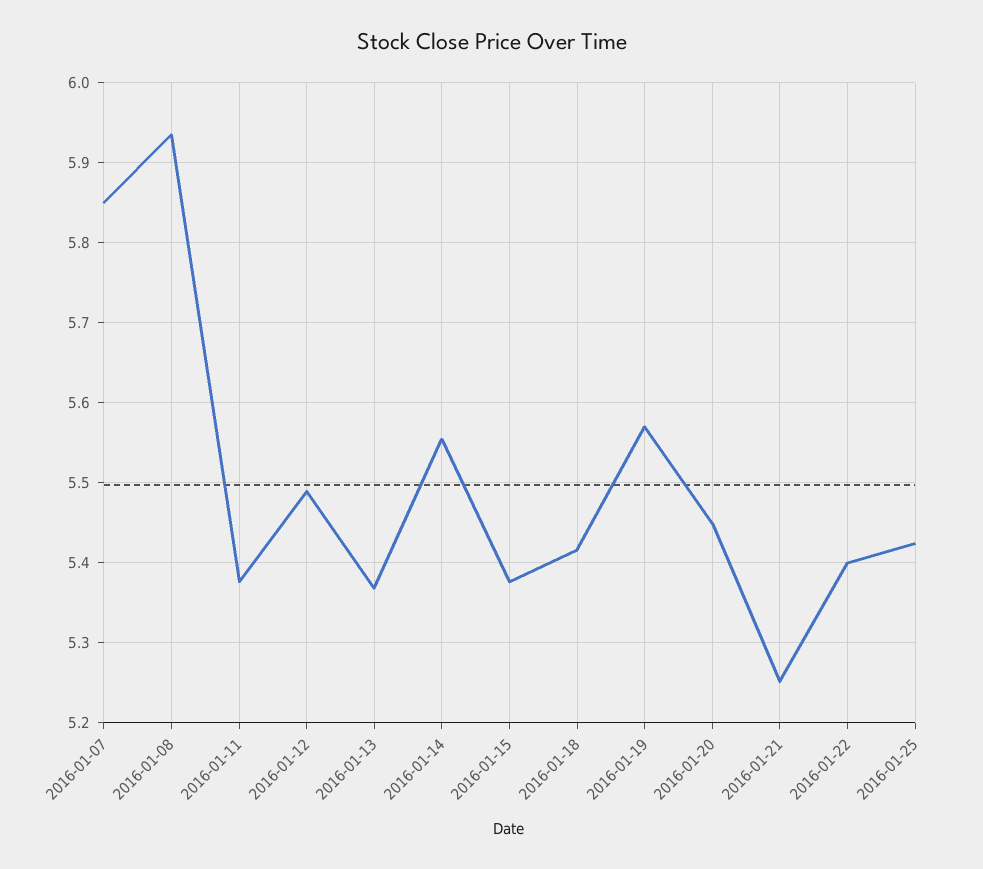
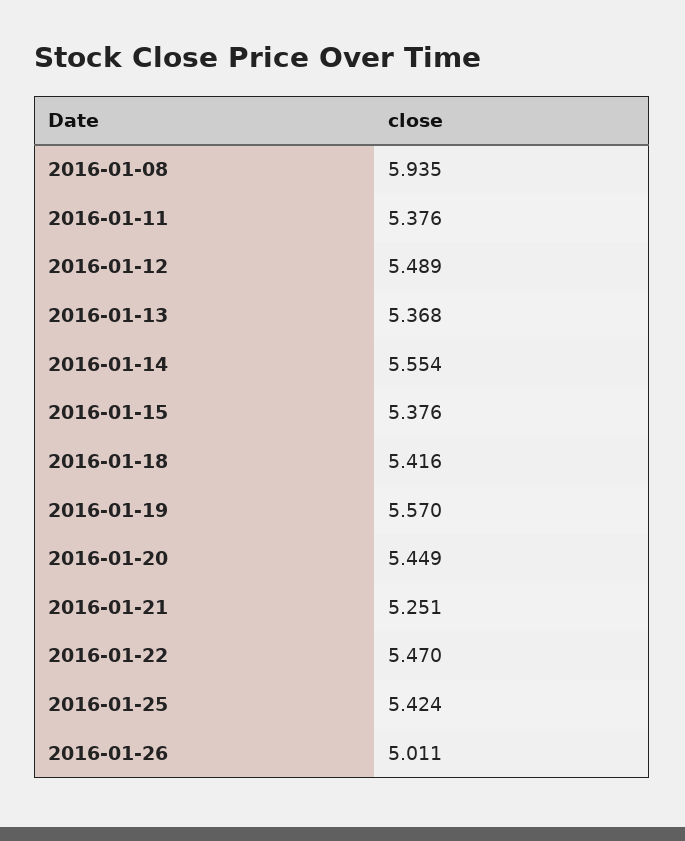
2016-01-07: 5.85 -> none
2016-01-22: 5.4 -> 5.47
2016-01-26: none -> 5.011

